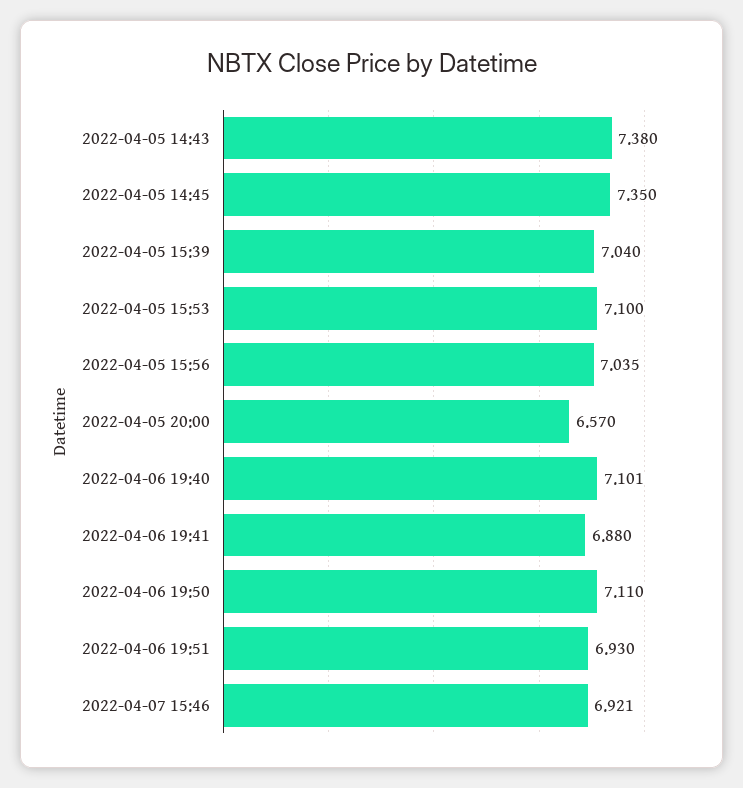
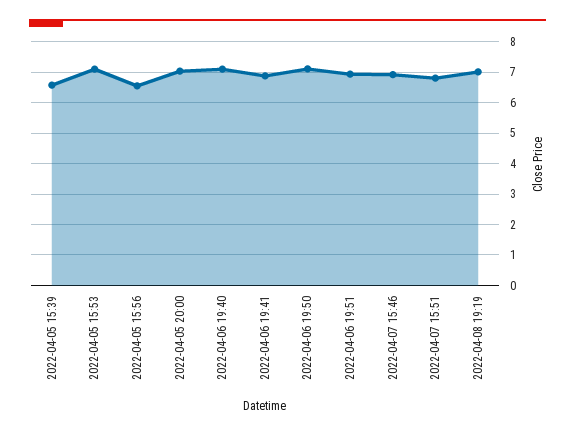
2022-04-05 14:43: 7.38 -> none
2022-04-05 14:45: 7.35 -> none
2022-04-05 15:39: 7.04 -> 6.6
2022-04-05 15:56: 7.035 -> 6.6
2022-04-05 20:00: 6.57 -> 7
2022-04-07 15:51: none -> 6.8
2022-04-08 19:19: none -> 7

